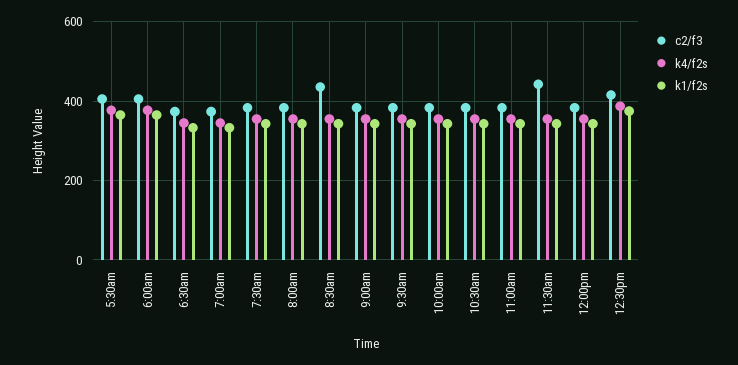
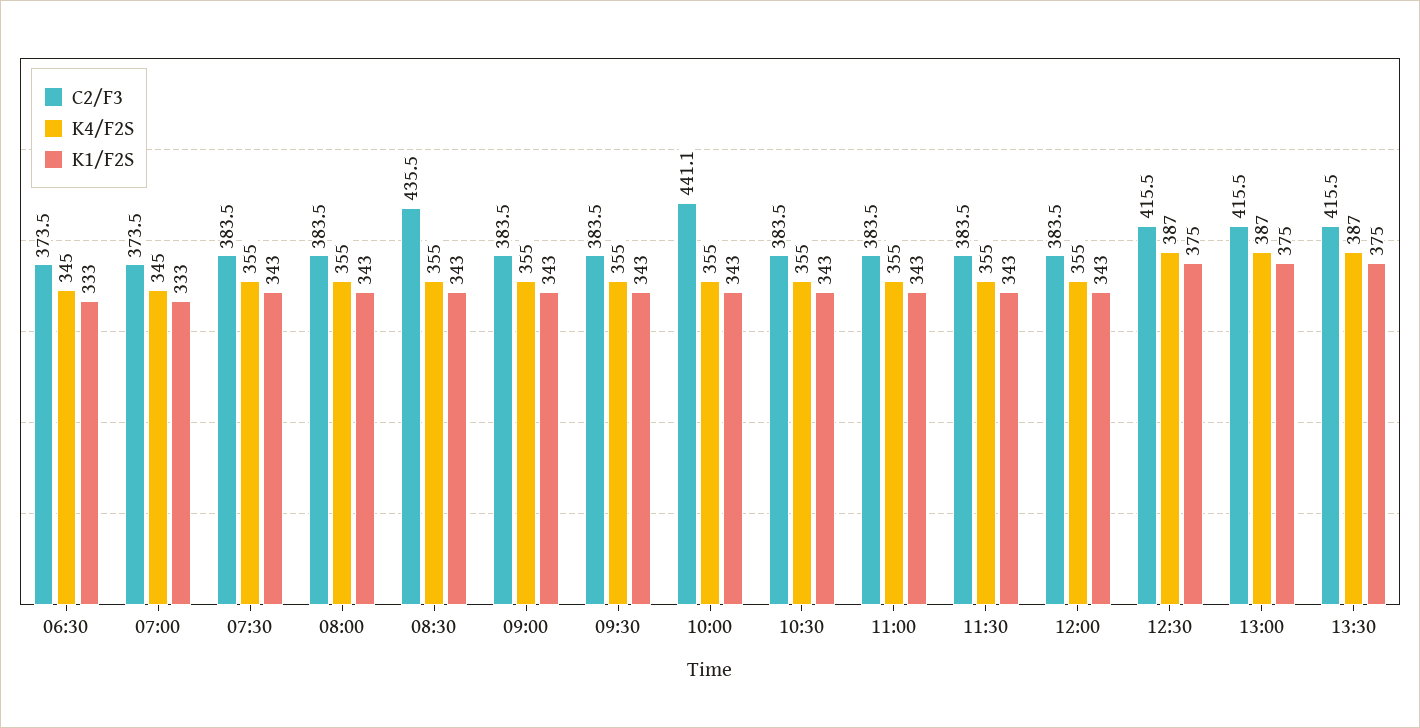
c2/f3, 5:30am: 400 -> none
k4/f2s, 5:30am: 380 -> none
k1/f2s, 5:30am: 360 -> none
c2/f3, 6:00am: 400 -> none
k4/f2s, 6:00am: 380 -> none
k1/f2s, 6:00am: 360 -> none
c2/f3, 10:00am: 380 -> 441.1
c2/f3, 11:30am: 440 -> 383.5
c2/f3, 13:00: none -> 415.5
k4/f2s, 13:00: none -> 387
k1/f2s, 13:00: none -> 375
c2/f3, 13:30: none -> 415.5
k4/f2s, 13:30: none -> 387
k1/f2s, 13:30: none -> 375

